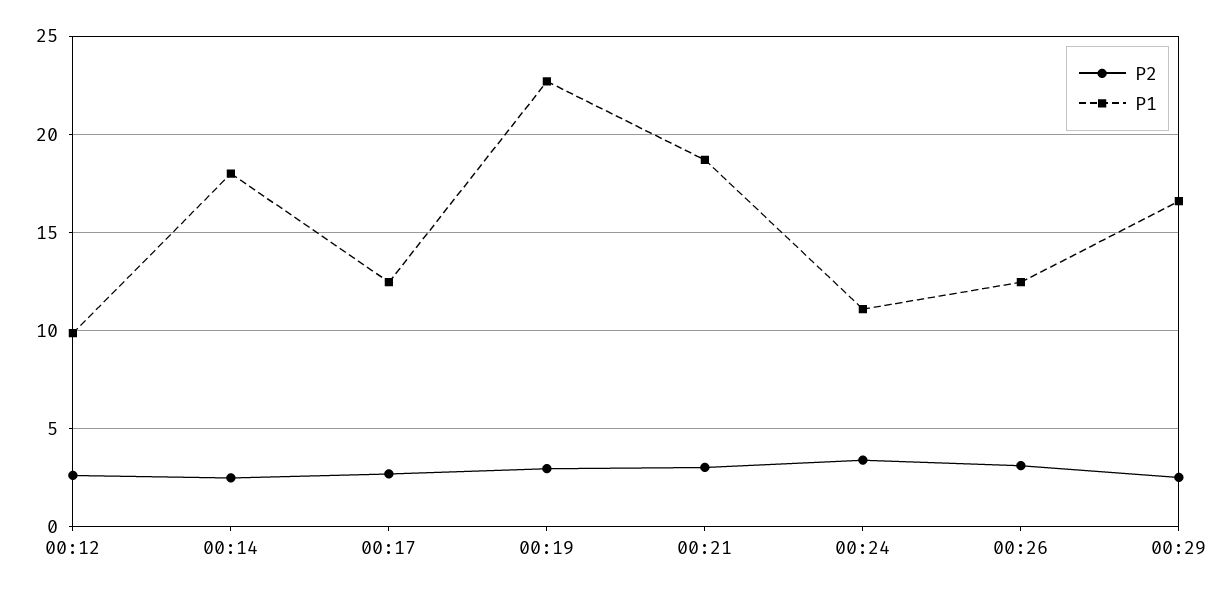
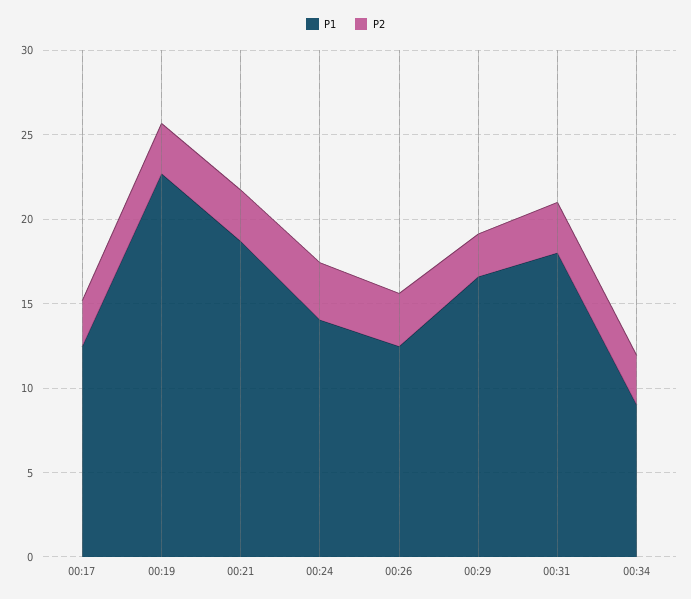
P2, 00:12: 2.5 -> none
P1, 00:12: 10 -> none
P2, 00:14: 2.5 -> none
P1, 00:14: 18 -> none
P1, 00:24: 11 -> 14
P1, 00:31: none -> 18
P2, 00:31: none -> 3
P1, 00:34: none -> 9
P2, 00:34: none -> 3

